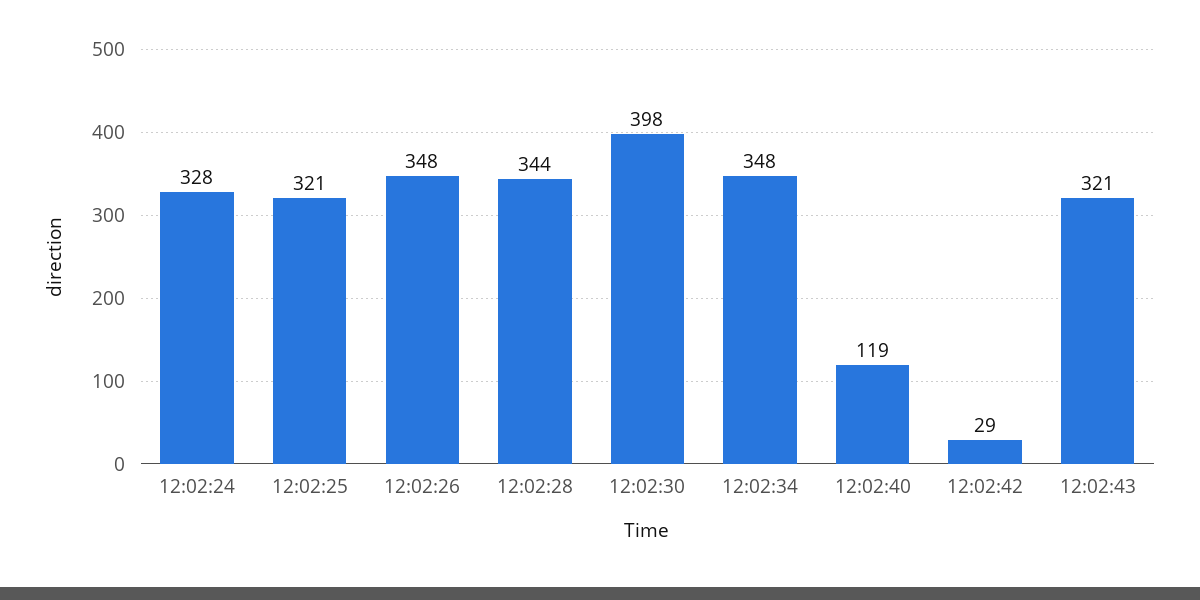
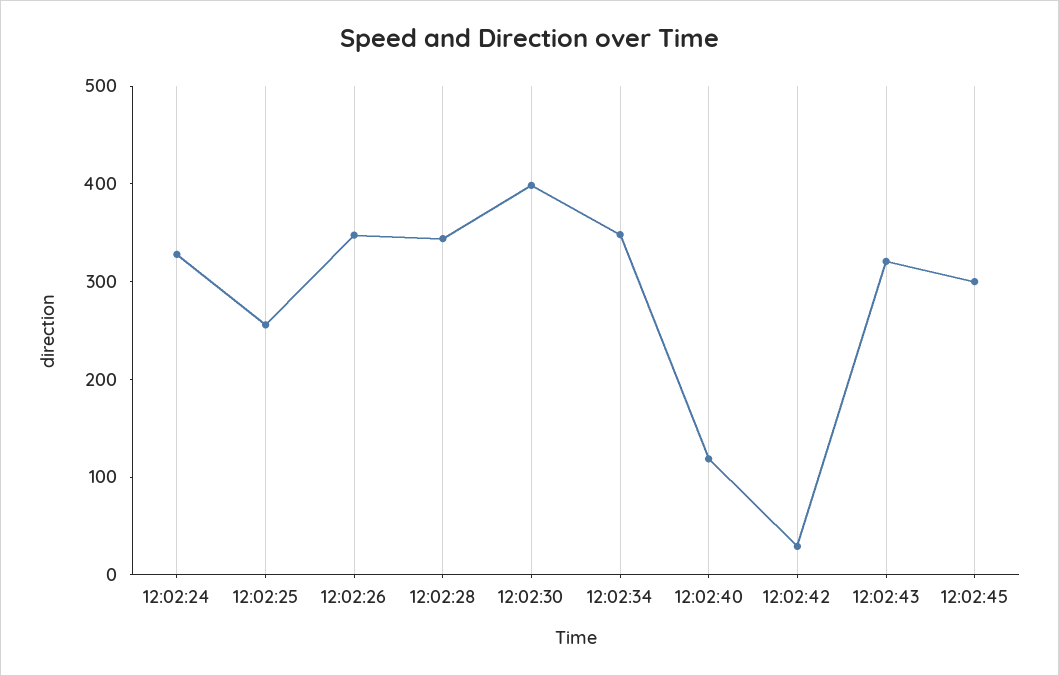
12:02:25: 321 -> 260
12:02:45: none -> 300

